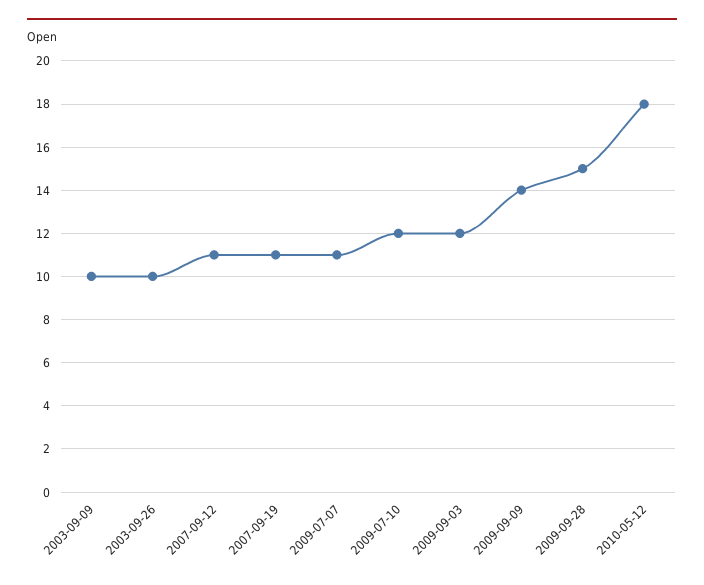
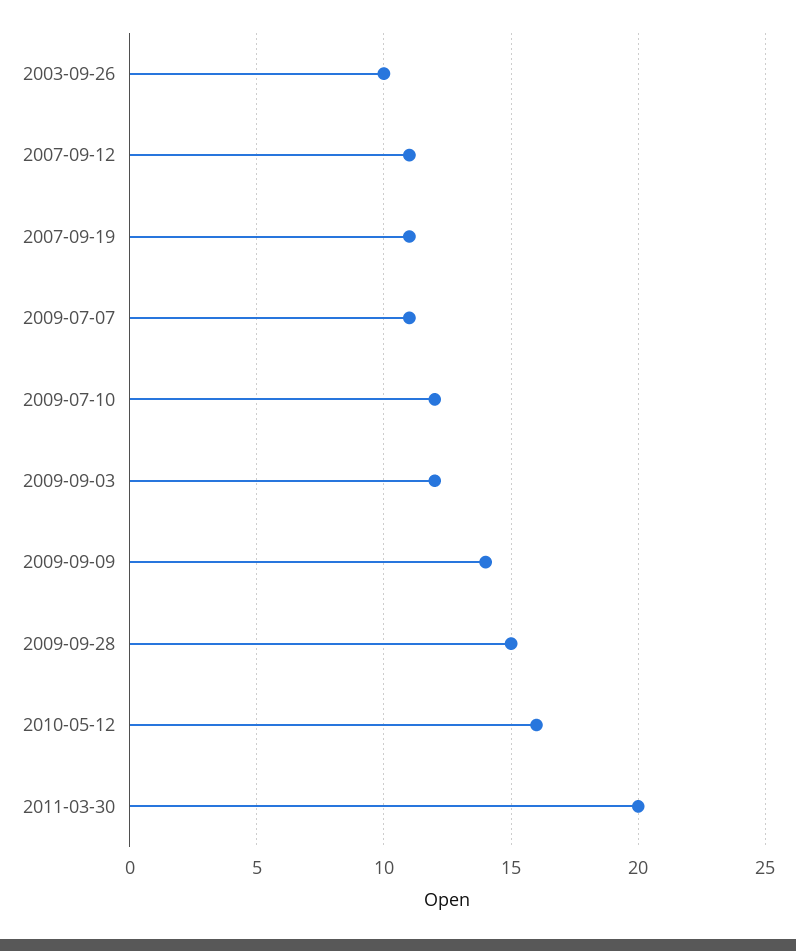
2003-09-09: 10 -> none
2010-05-12: 18 -> 16
2011-03-30: none -> 20

